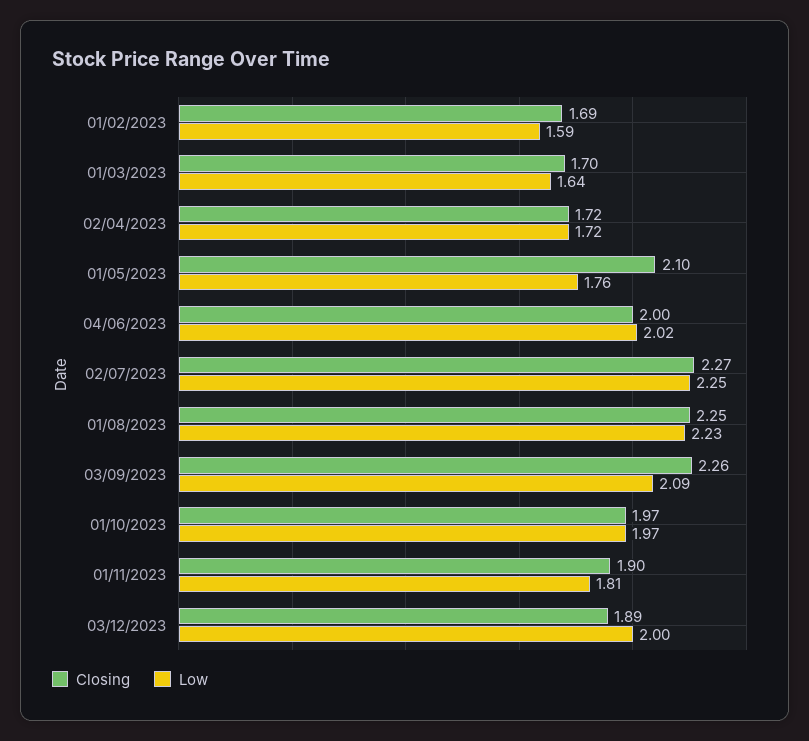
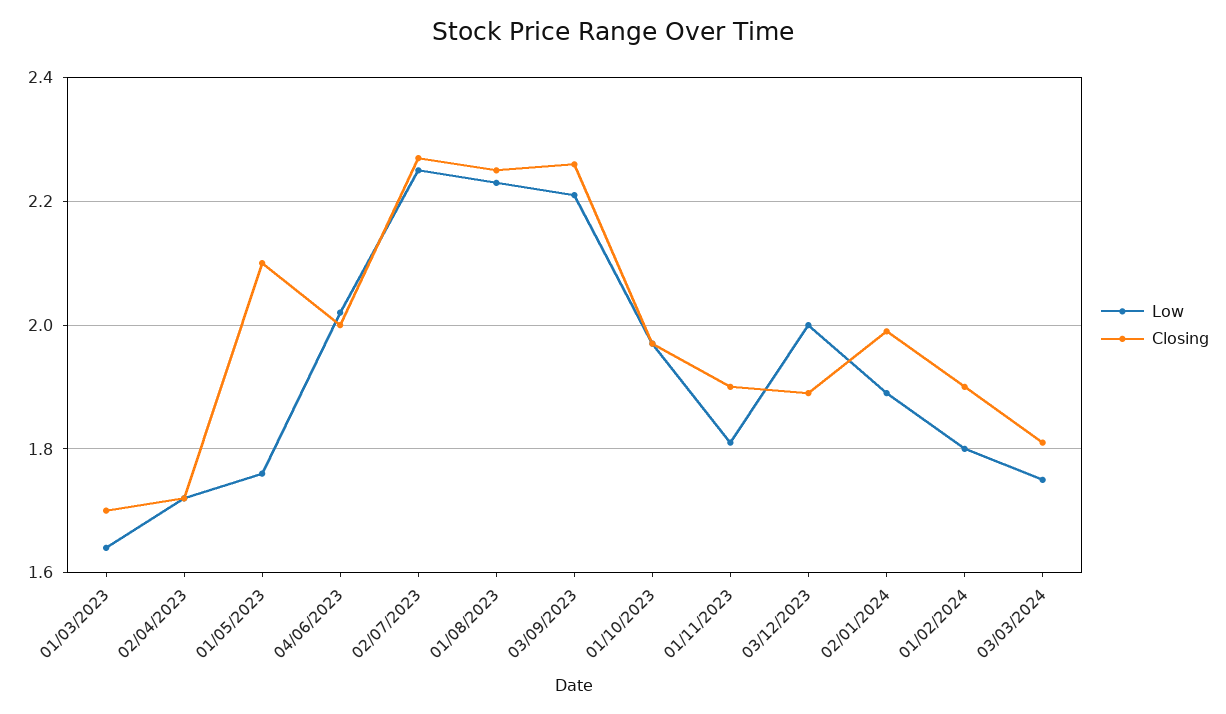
Closing, 01/02/2023: 1.69 -> none
Low, 01/02/2023: 1.59 -> none
Low, 03/09/2023: 2.09 -> 2.2
Low, 02/01/2024: none -> 1.9
Closing, 02/01/2024: none -> 2
Low, 01/02/2024: none -> 1.8
Closing, 01/02/2024: none -> 1.9
Low, 03/03/2024: none -> 1.75
Closing, 03/03/2024: none -> 1.8

